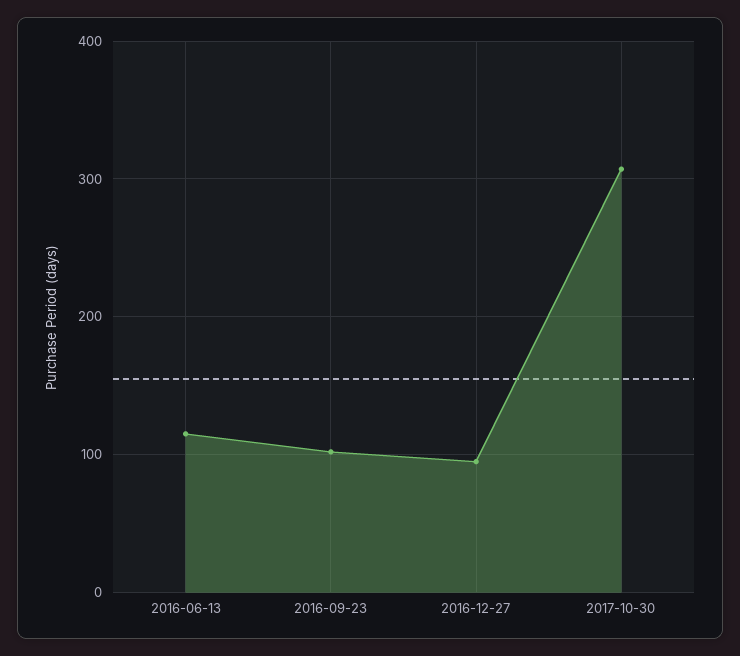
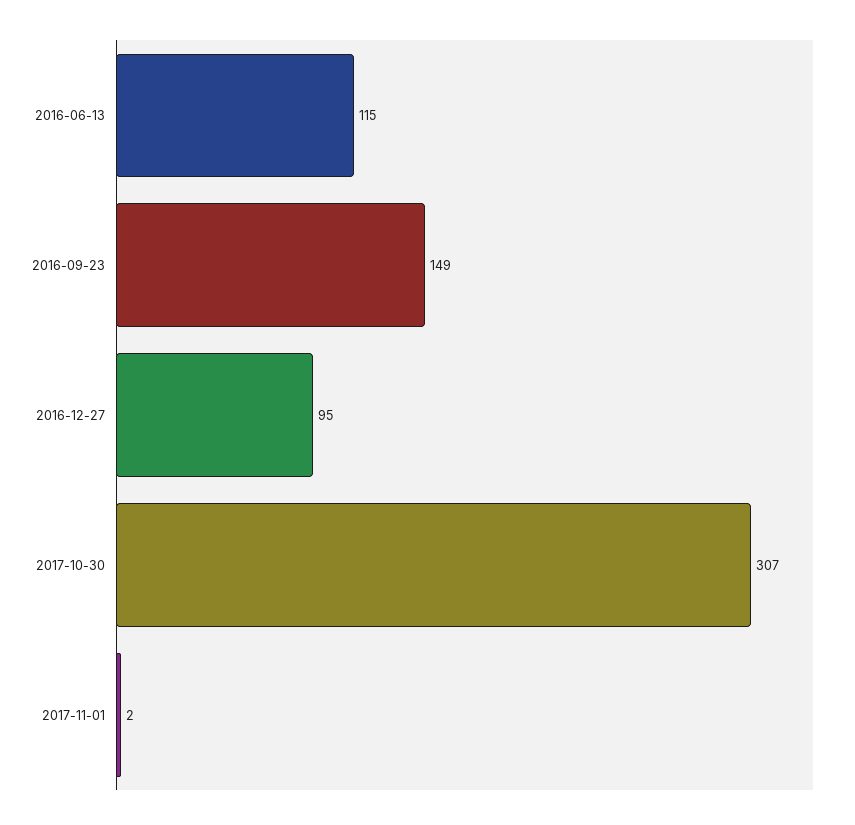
2016-09-23: 100 -> 149
2017-11-01: none -> 2

